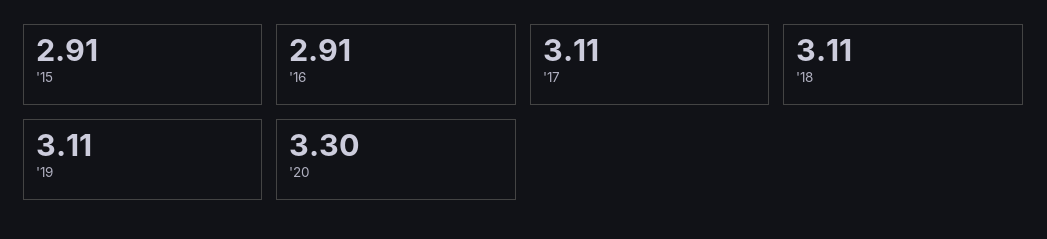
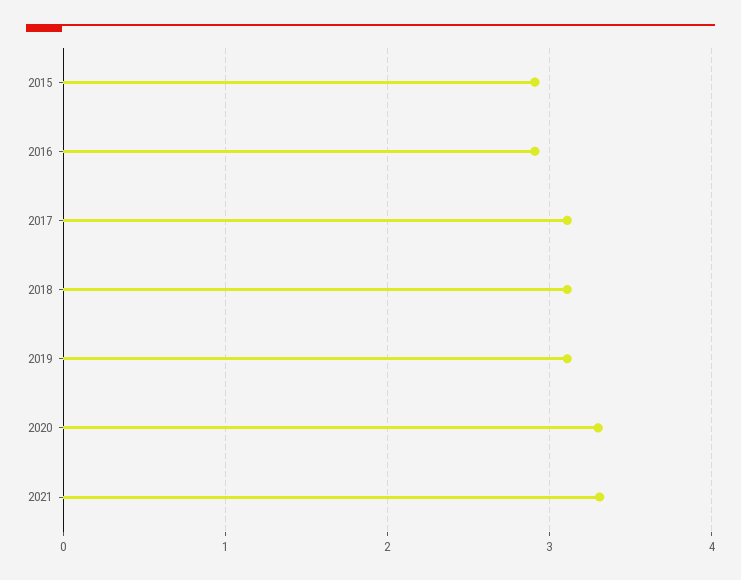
2021: none -> 3.3

